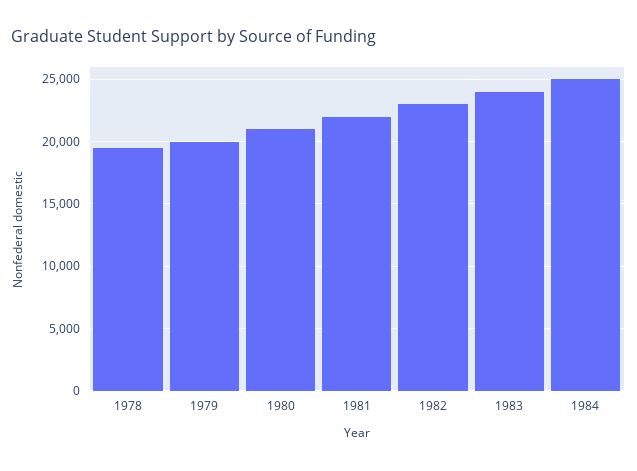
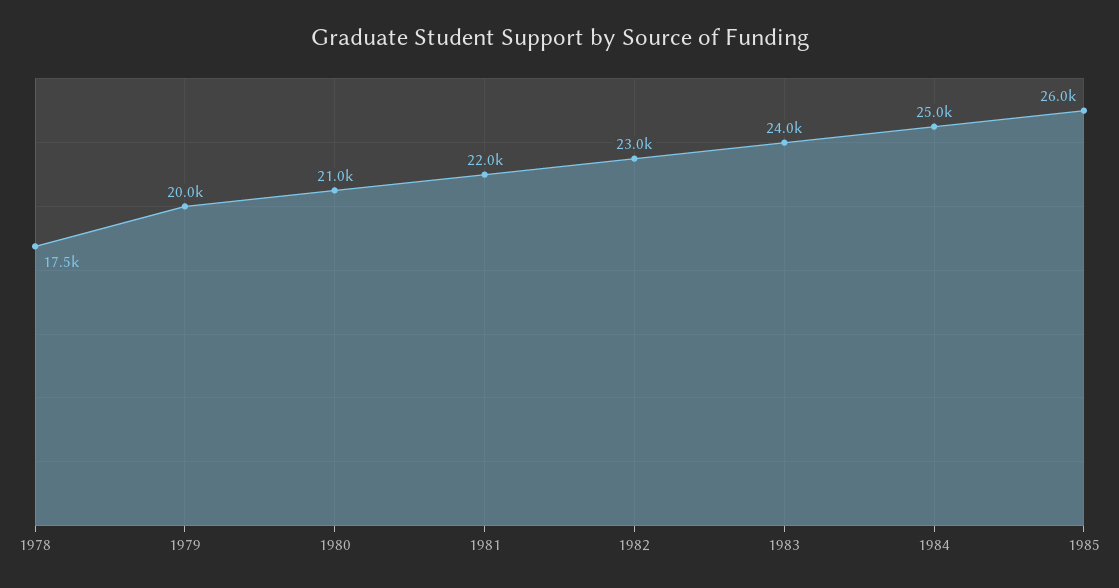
1978: 19500 -> 17500
1985: none -> 26000

